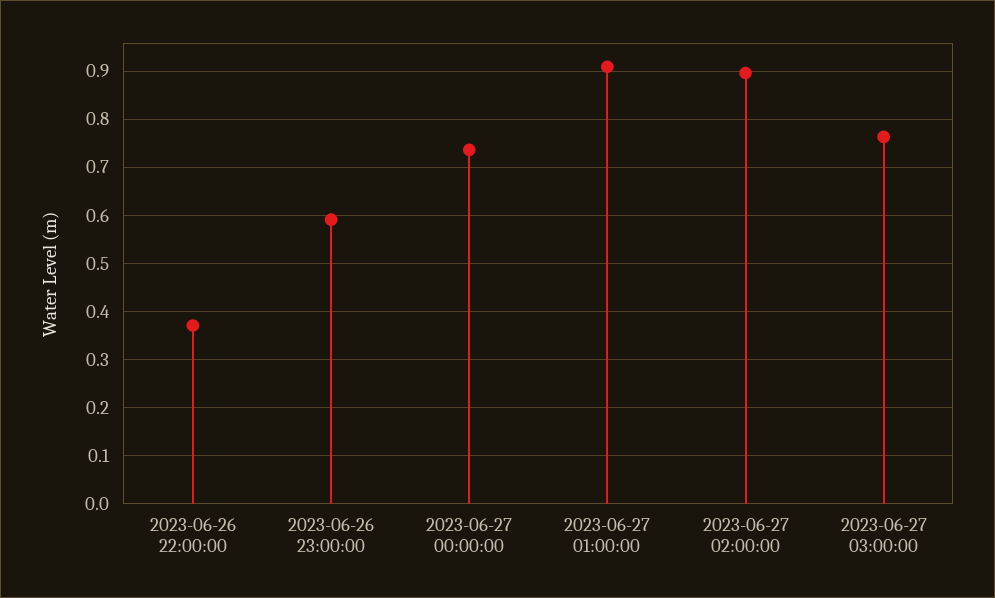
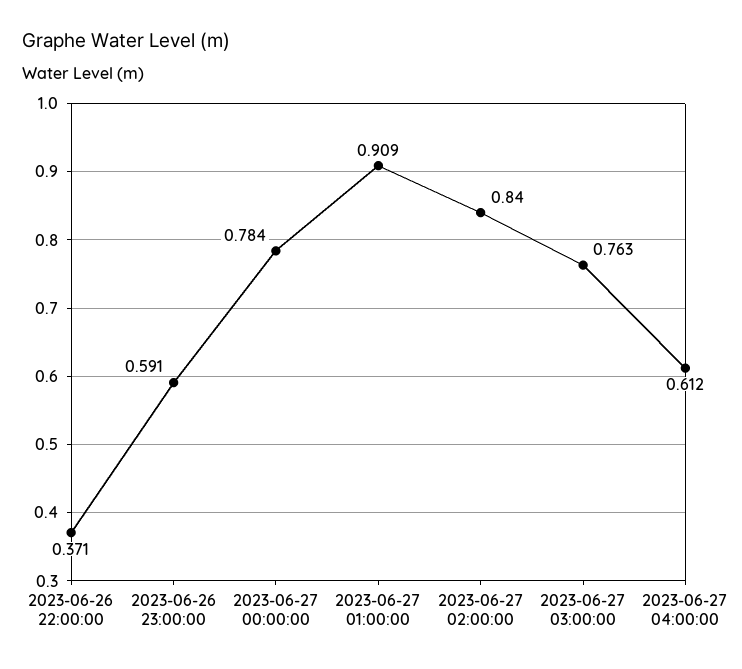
2023-06-27 00:00:00: 0.74 -> 0.784
2023-06-27 02:00:00: 0.9 -> 0.84
2023-06-27 04:00:00: none -> 0.612

